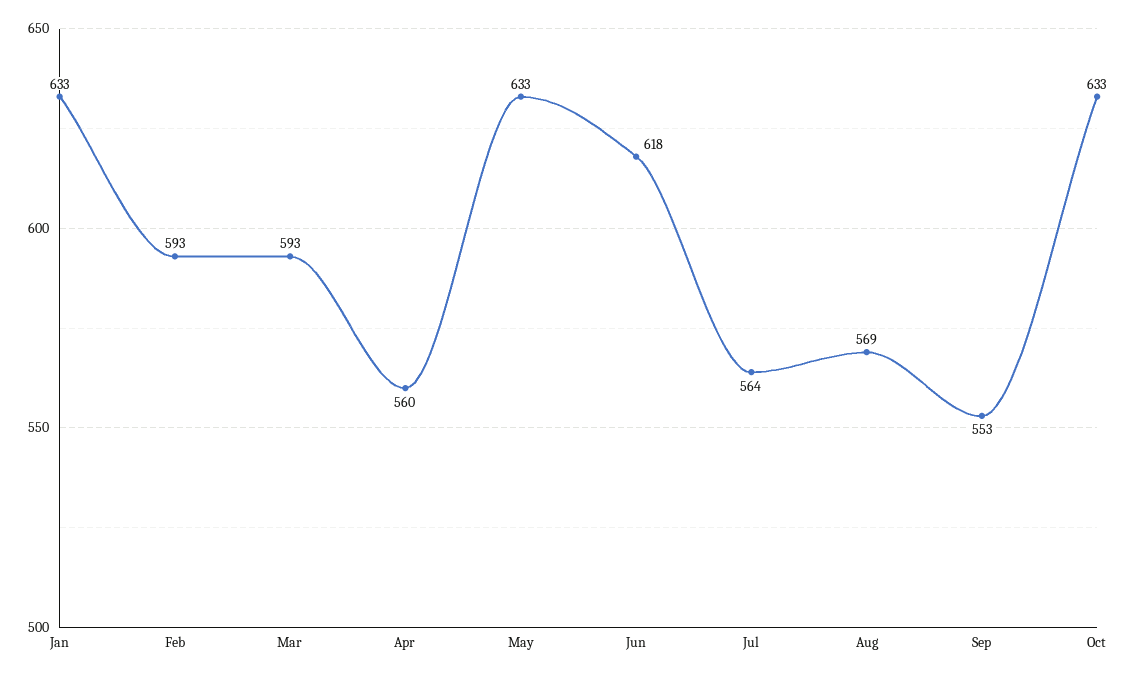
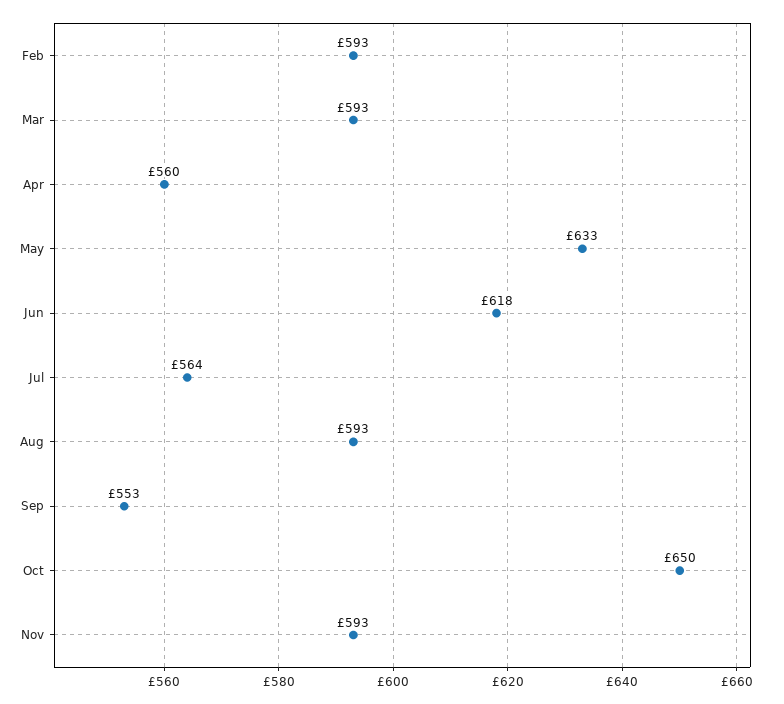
Jan: 633 -> none
Aug: 569 -> 593
Oct: 633 -> 650
Nov: none -> 593

